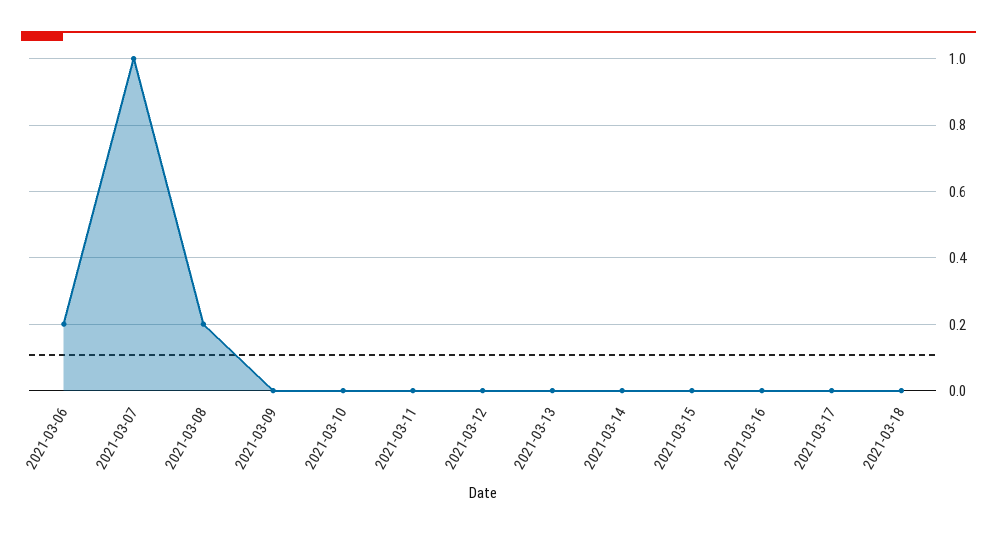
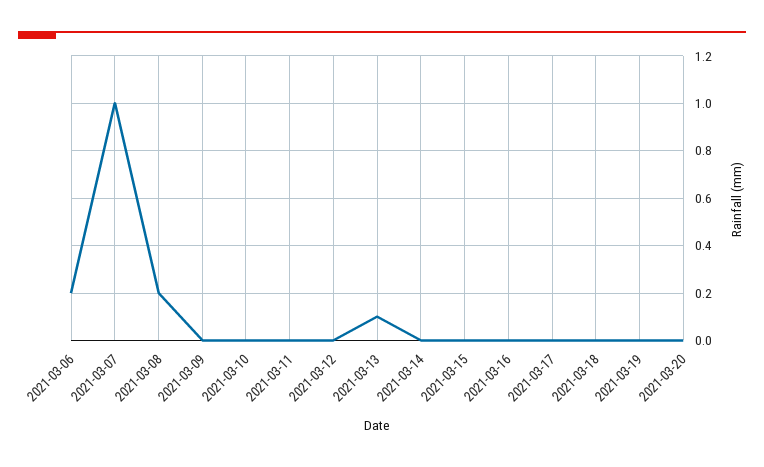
2021-03-13: 0 -> 0.1
2021-03-19: none -> 0
2021-03-20: none -> 0

